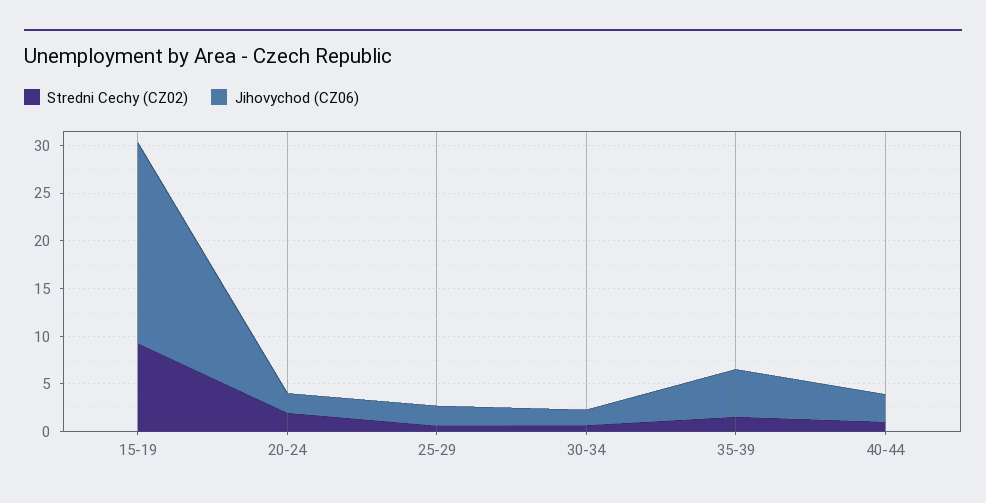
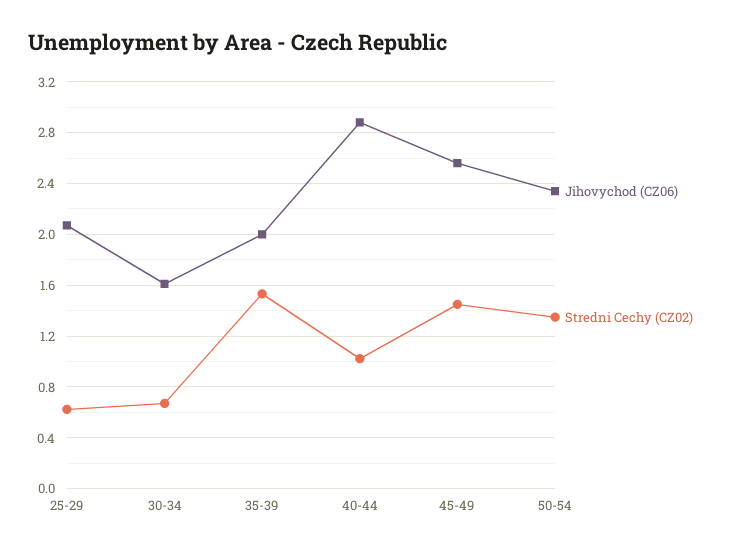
Stredni Cechy (CZ02), 15-19: 9 -> none
Jihovychod (CZ06), 15-19: 21 -> none
Stredni Cechy (CZ02), 20-24: 2 -> none
Jihovychod (CZ06), 20-24: 2 -> none
Jihovychod (CZ06), 35-39: 5 -> 2
Jihovychod (CZ06), 45-49: none -> 2.55
Stredni Cechy (CZ02), 45-49: none -> 1.45
Jihovychod (CZ06), 50-54: none -> 2.35
Stredni Cechy (CZ02), 50-54: none -> 1.35

